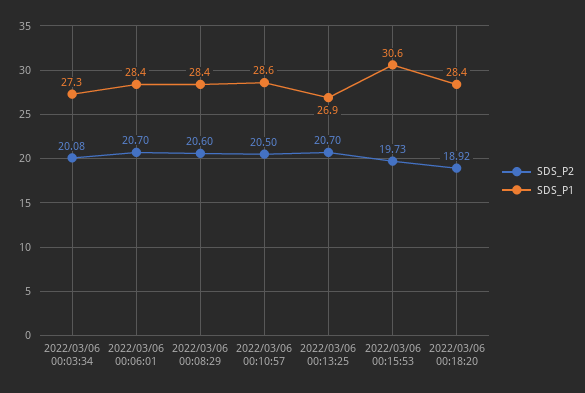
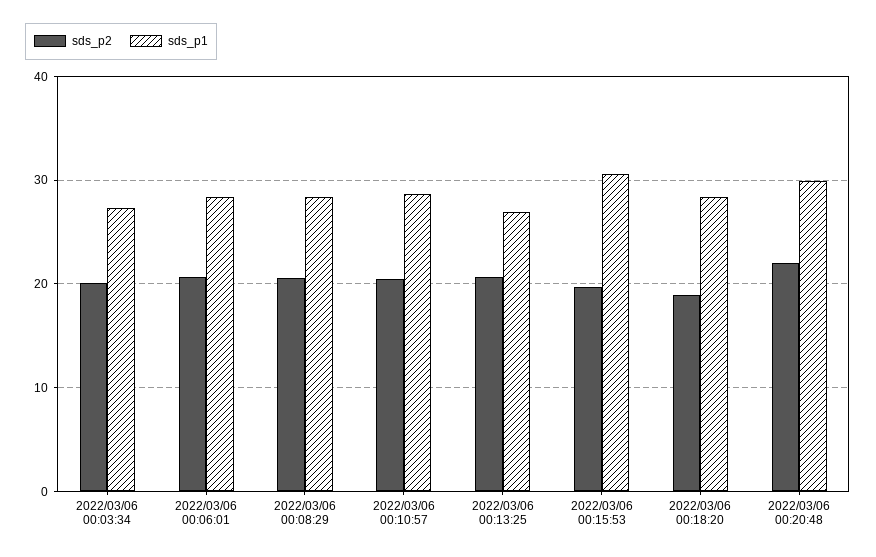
SDS_P2, 2022/03/06 00:20:48: none -> 22
SDS_P1, 2022/03/06 00:20:48: none -> 30

